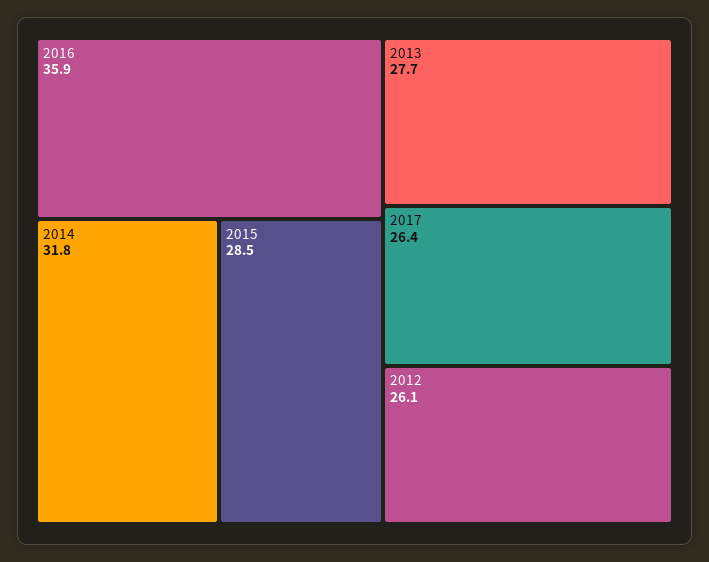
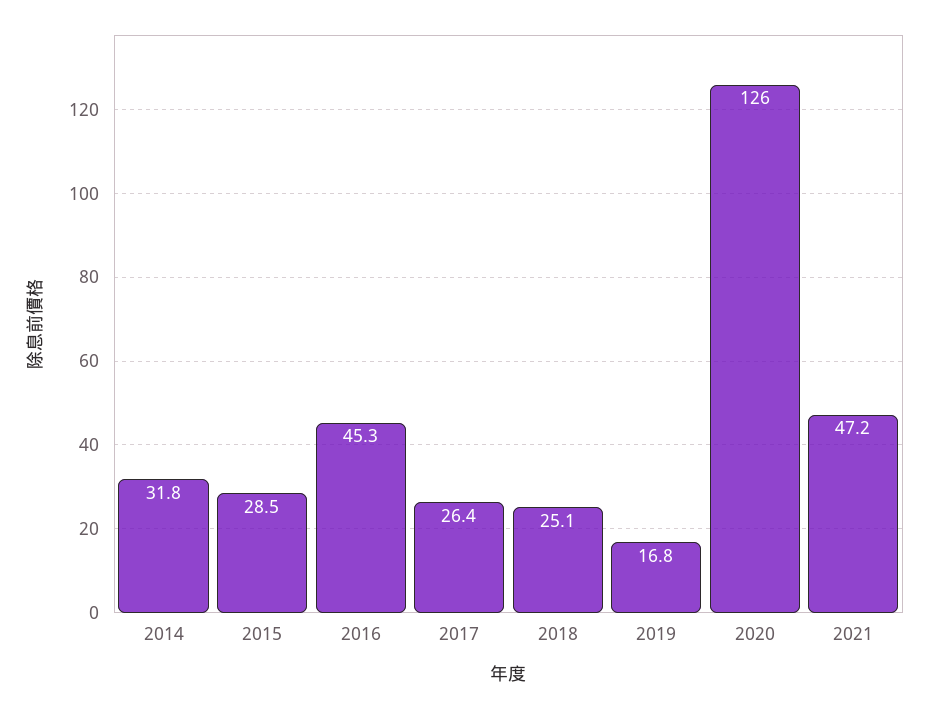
2016: 35.9 -> 45.3
2013: 27.7 -> none
2012: 26.1 -> none
2018: none -> 25.1
2019: none -> 16.8
2020: none -> 126
2021: none -> 47.2

